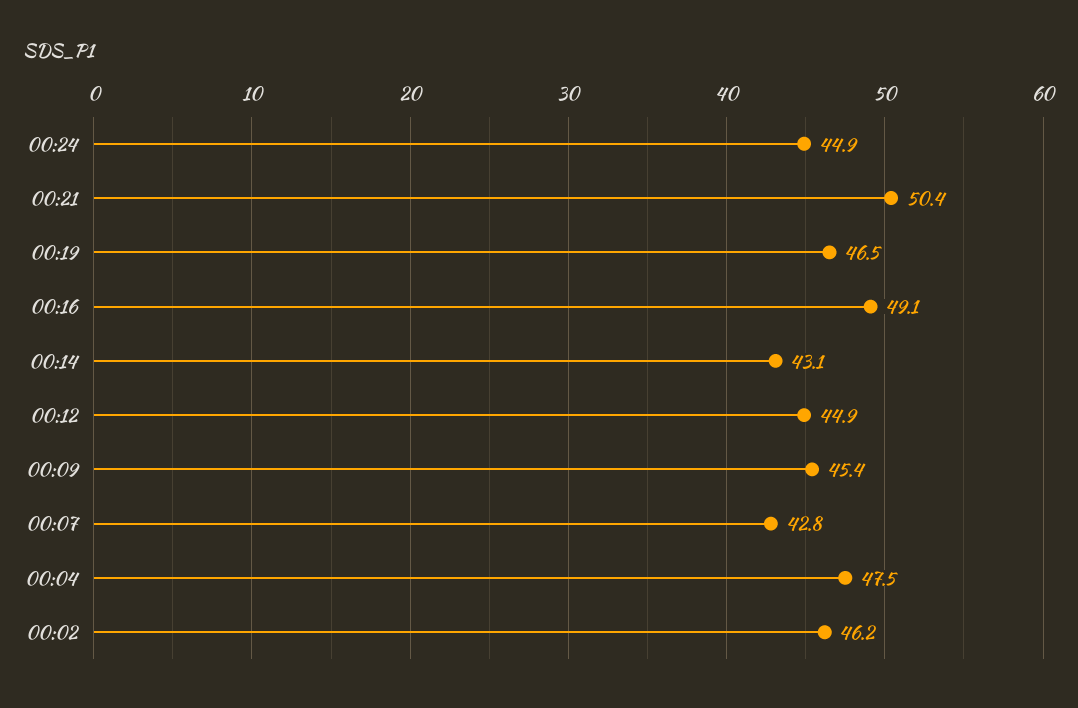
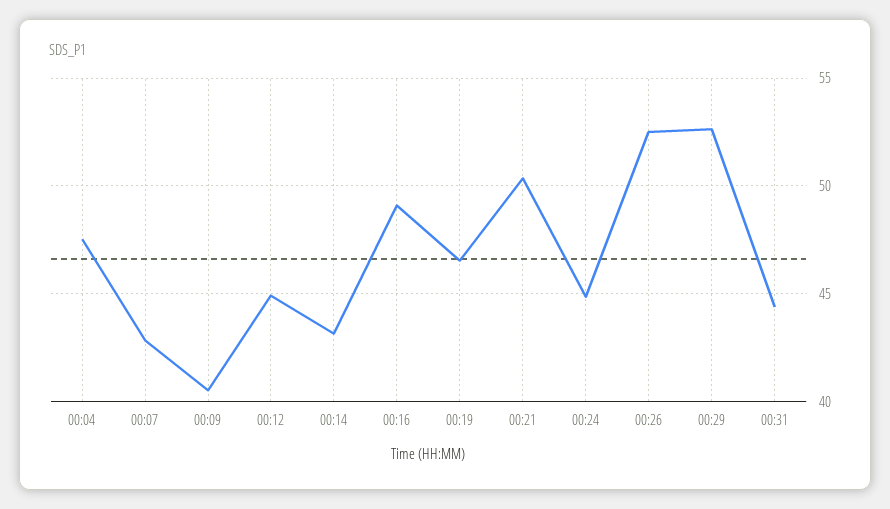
00:09: 45.4 -> 40.5
00:02: 46.2 -> none
00:26: none -> 52.5
00:29: none -> 52.5
00:31: none -> 44.5

